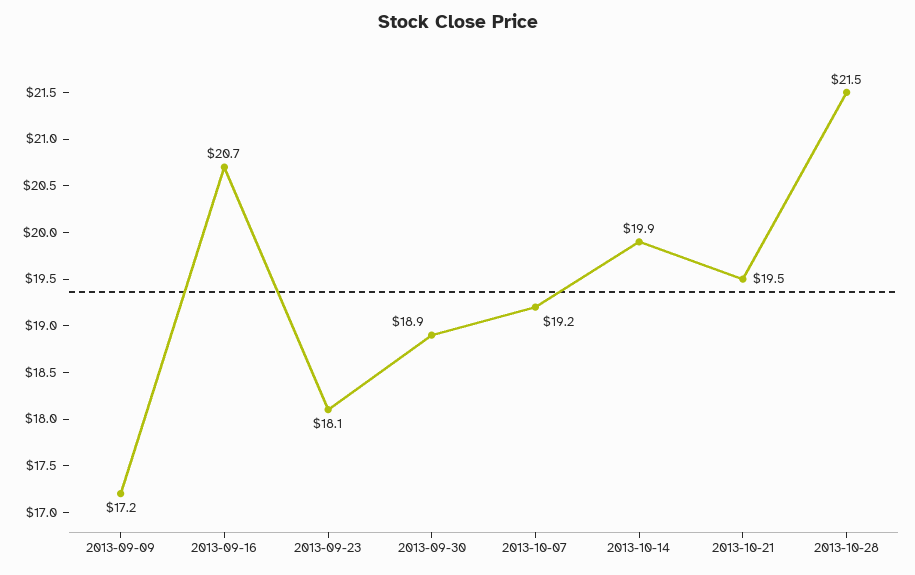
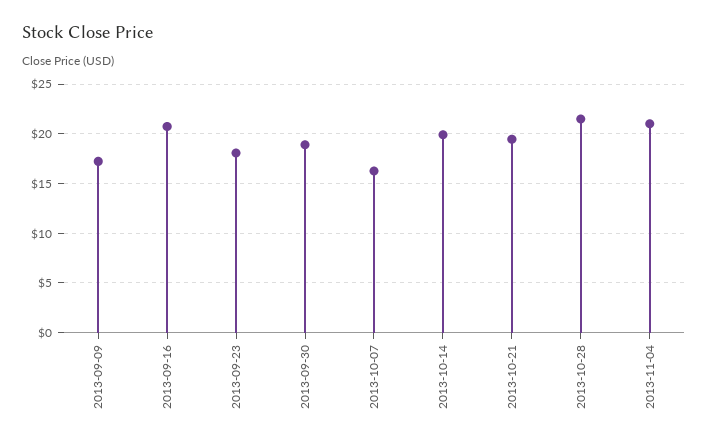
2013-10-07: 19.2 -> 16
2013-11-04: none -> 21

